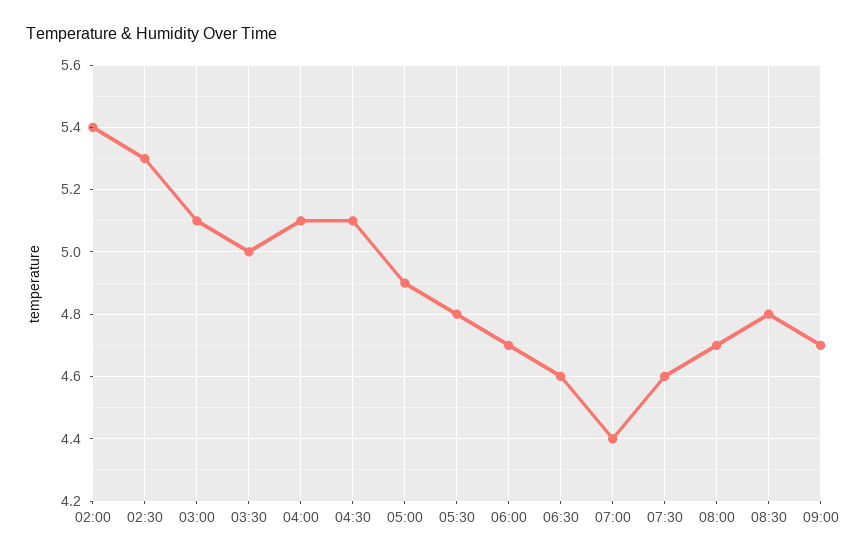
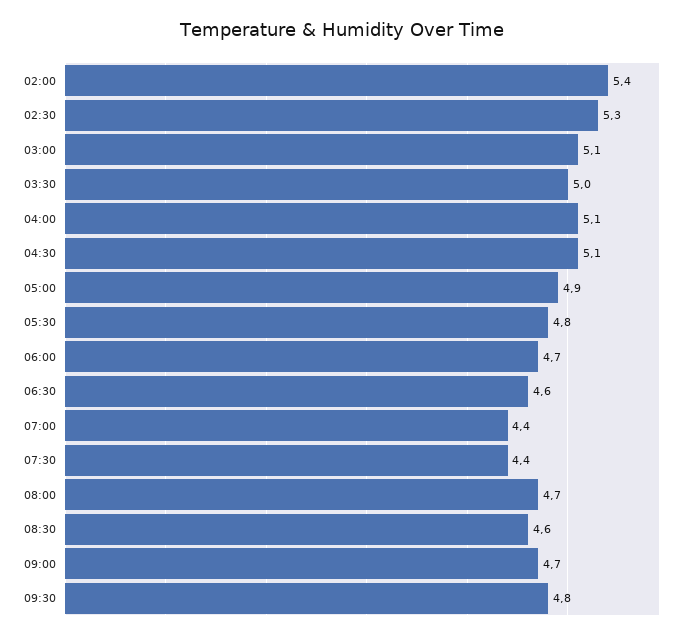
07:30: 4.6 -> 4.4
08:30: 4.8 -> 4.6
09:30: none -> 4.8

